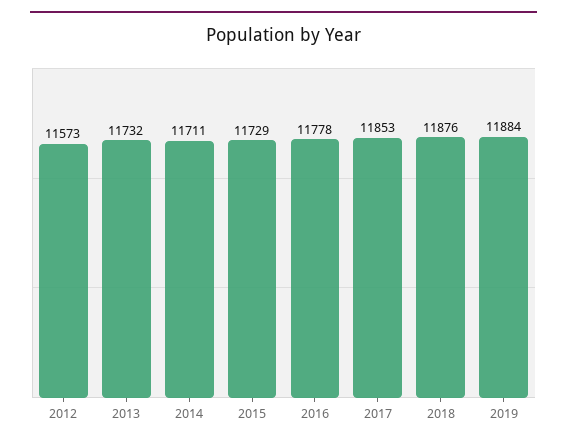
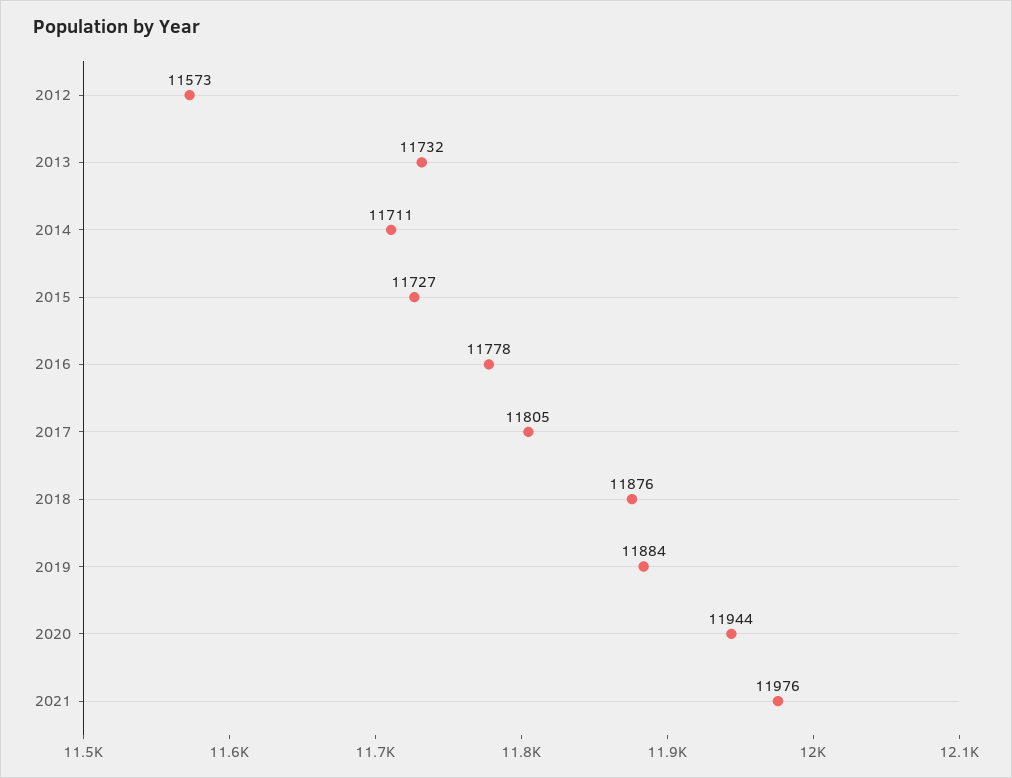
2015: 11729 -> 11727
2017: 11853 -> 11805
2020: none -> 11944
2021: none -> 11976

